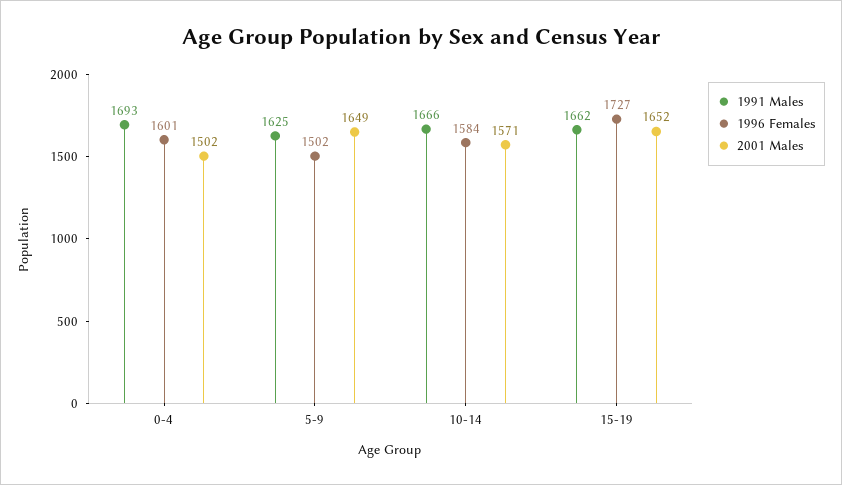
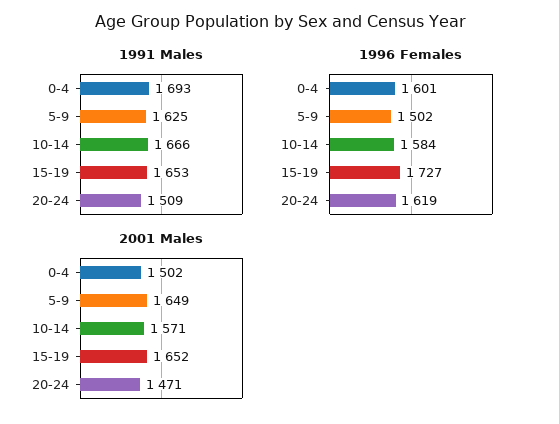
1991 Males, 15-19: 1662 -> 1653
1991 Males, 20-24: none -> 1509
1996 Females, 20-24: none -> 1619
2001 Males, 20-24: none -> 1471

